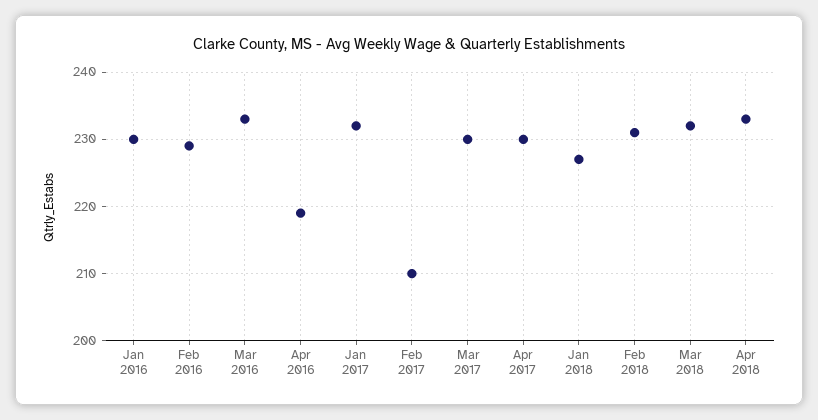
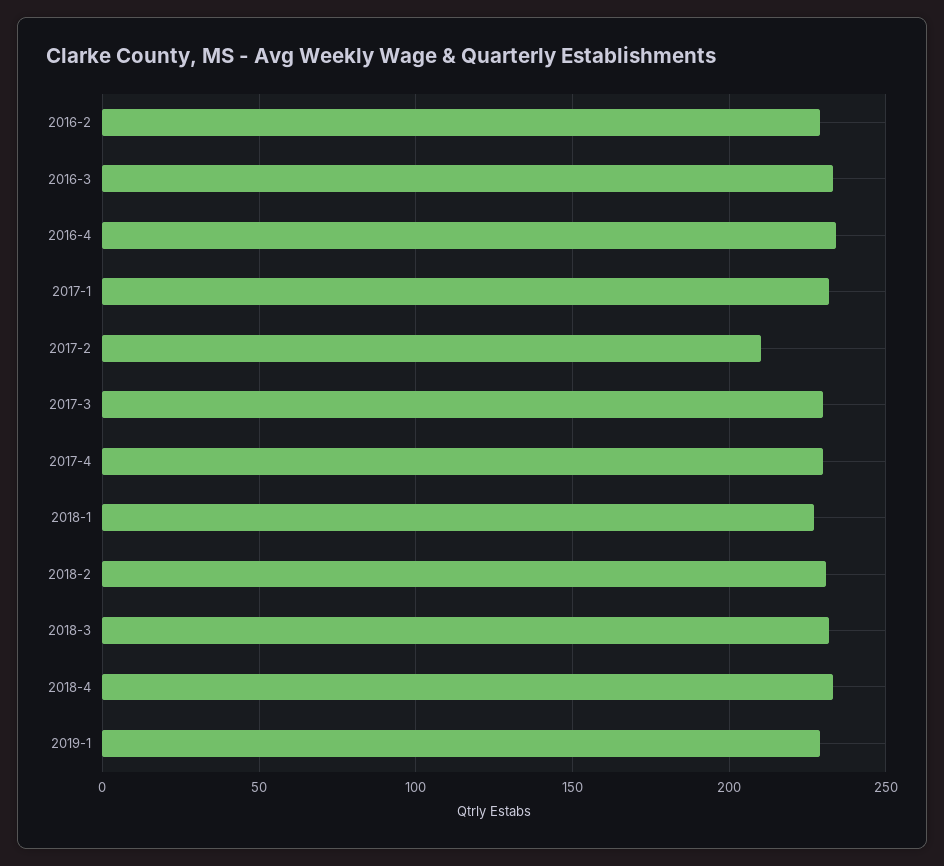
Jan 2016: 230 -> none
Apr 2016: 219 -> 235
2019-1: none -> 230

